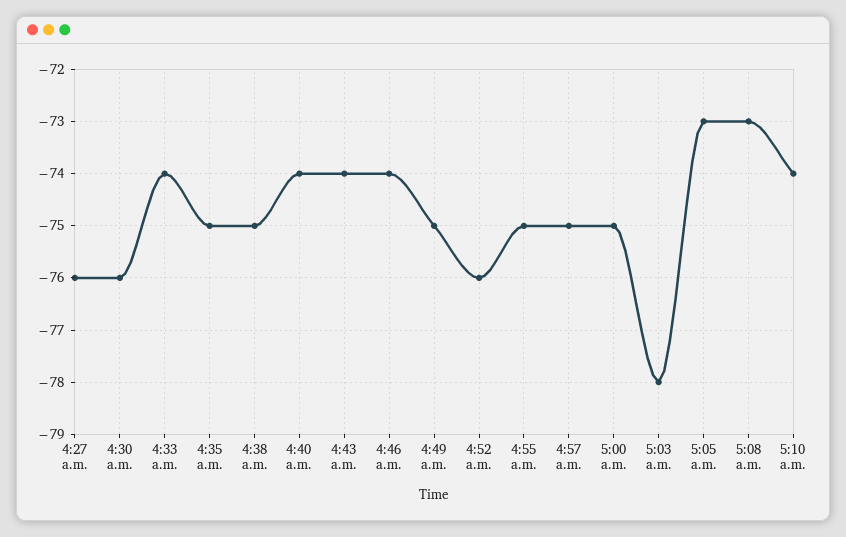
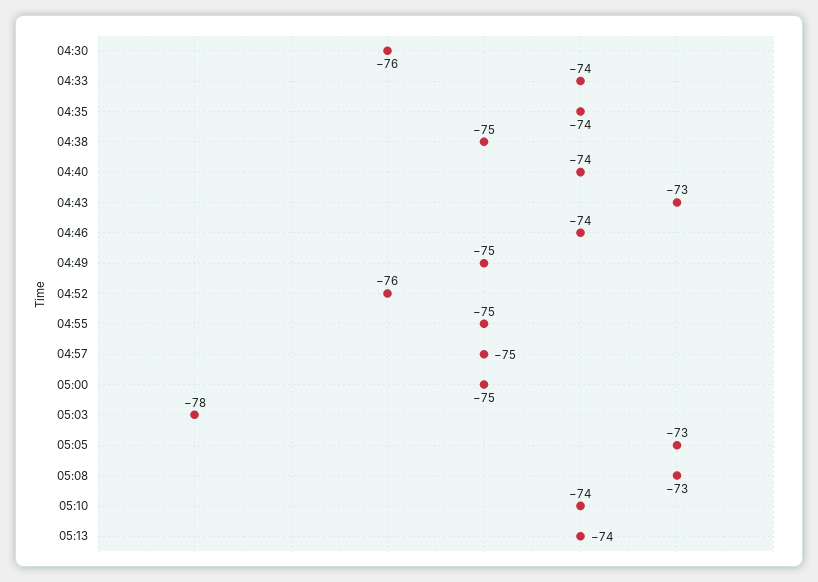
4:27 a.m.: -76 -> none
4:35 a.m.: -75 -> -74
4:43 a.m.: -74 -> -73
05:13: none -> -74

